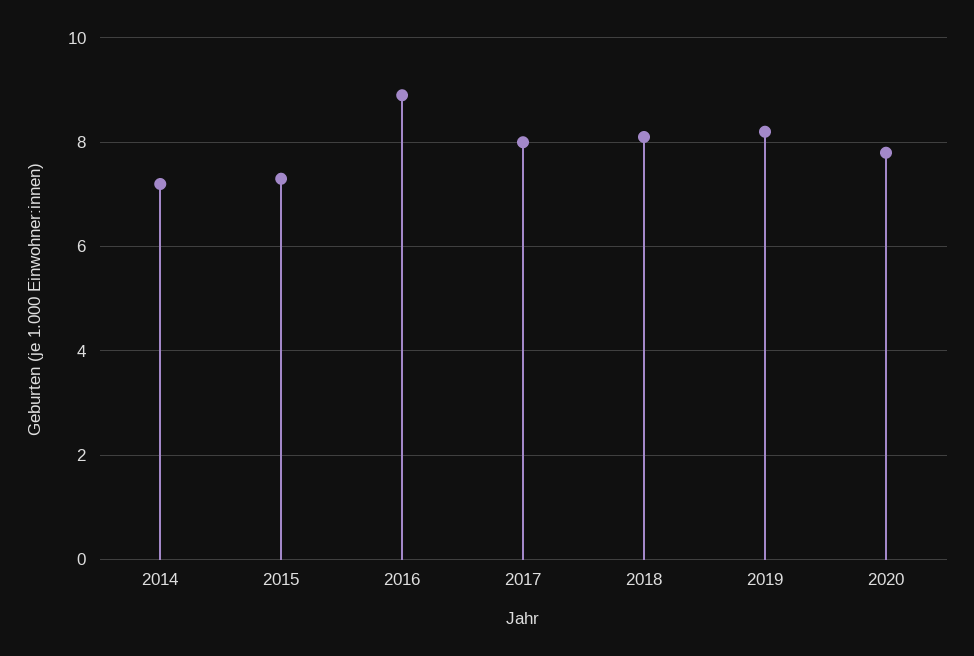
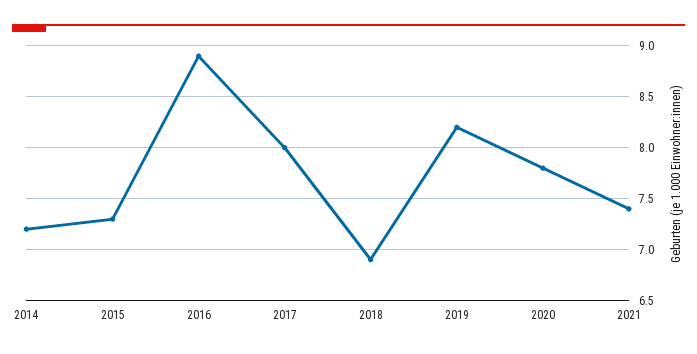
2018: 8 -> 6.9
2021: none -> 7.4

